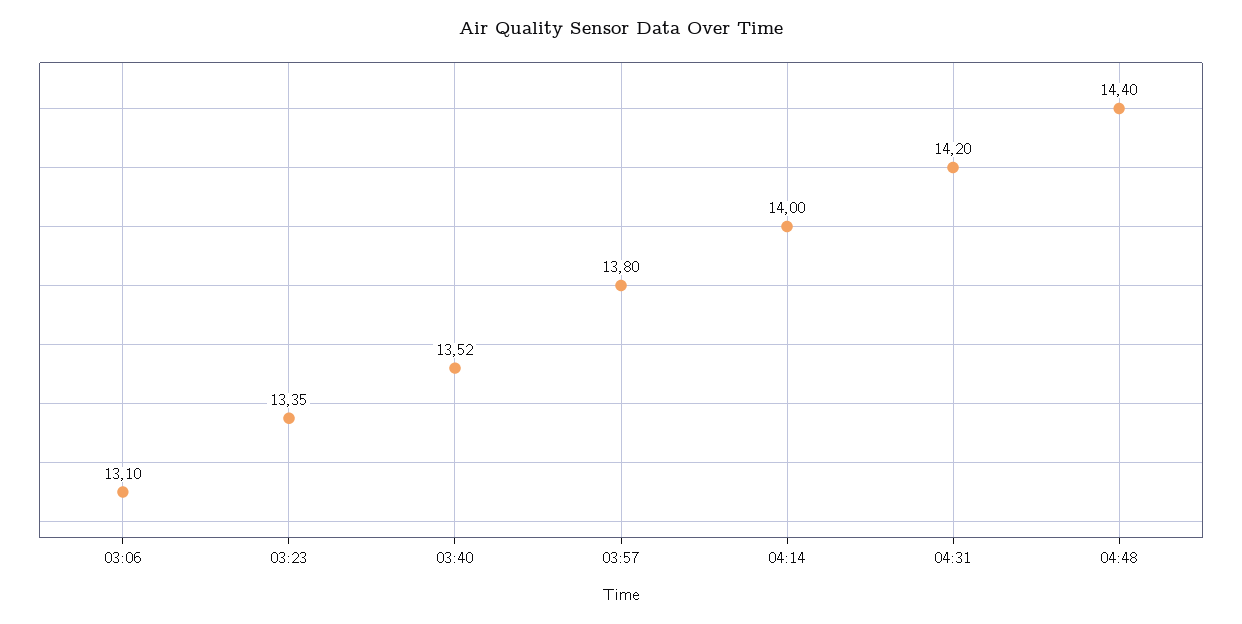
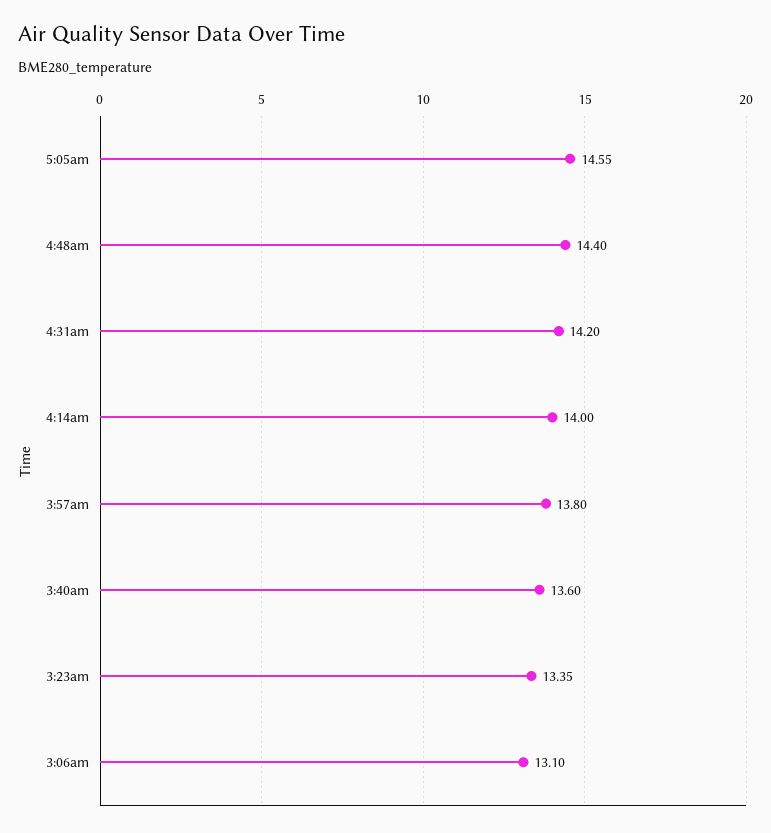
03:40: 13.52 -> 13.6
5:05am: none -> 14.55

